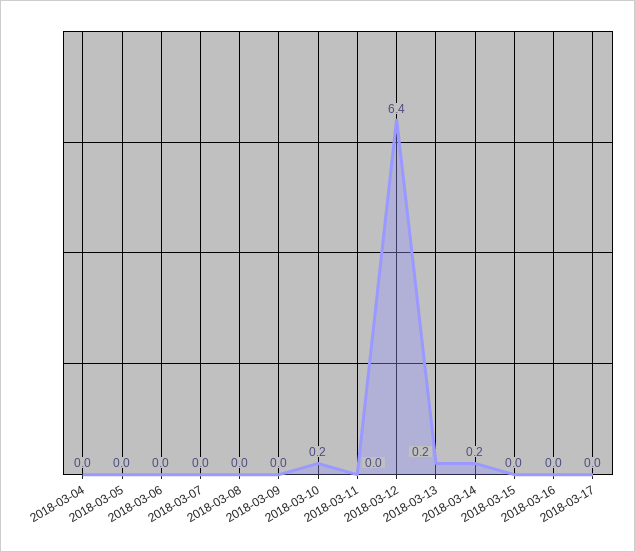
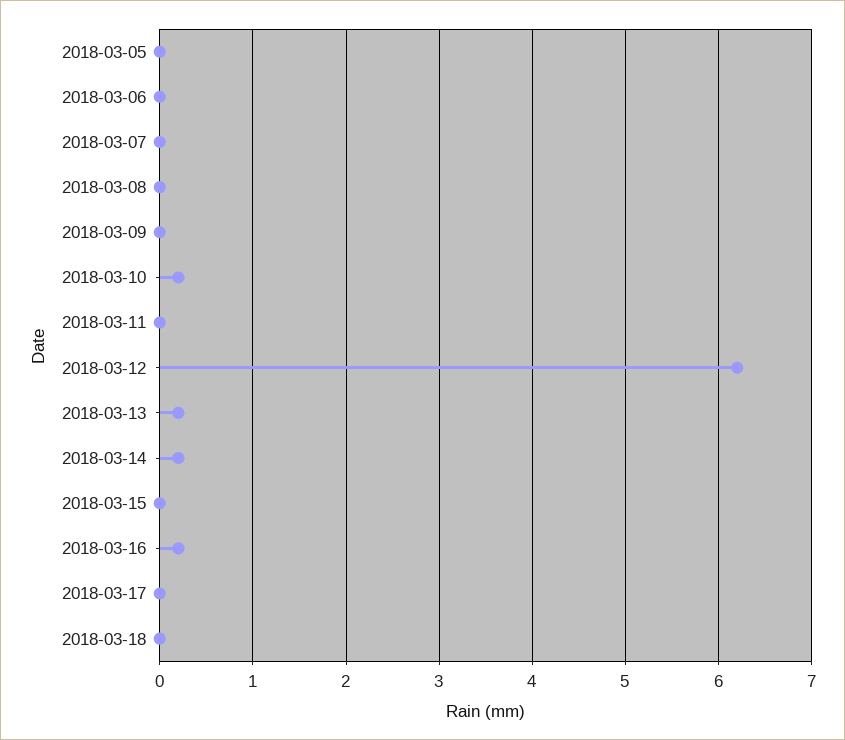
2018-03-04: 0 -> none
2018-03-12: 6.4 -> 6.2
2018-03-16: 0 -> 0.2
2018-03-18: none -> 0

